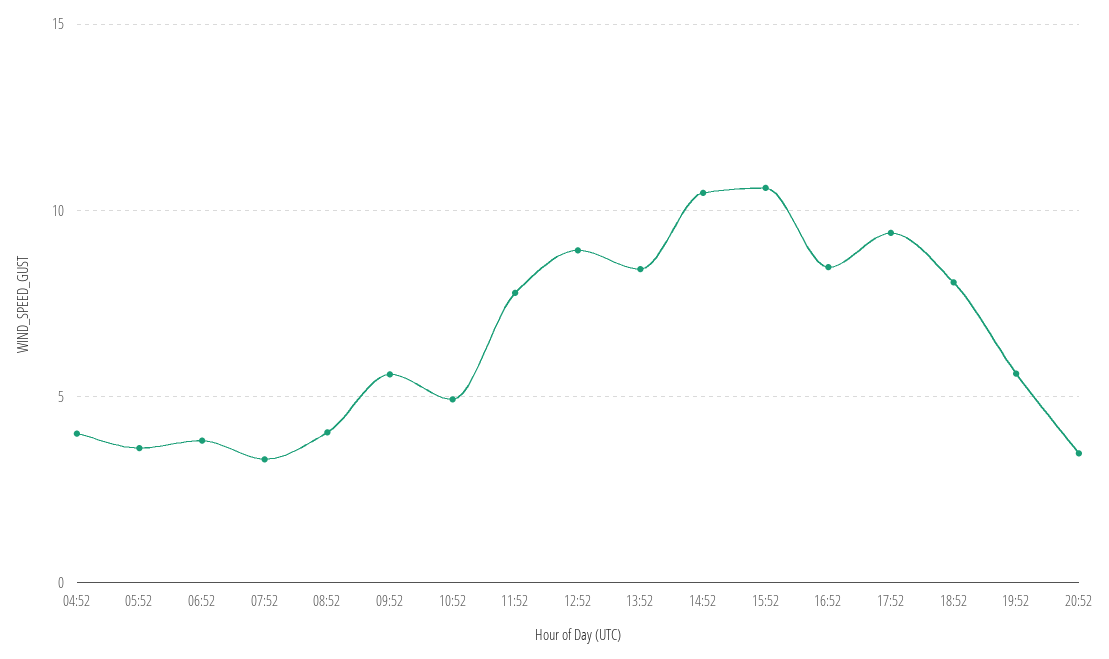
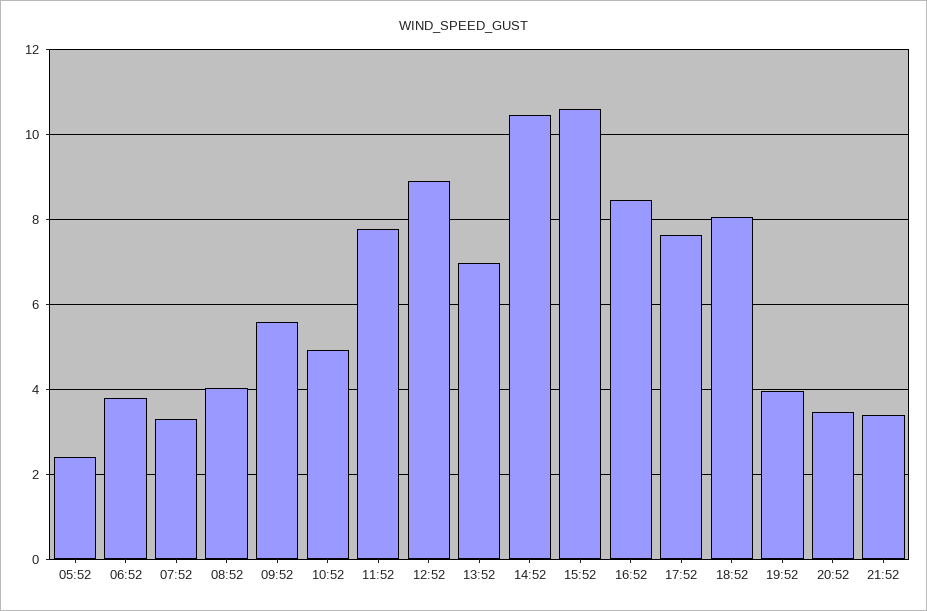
04:52: 4 -> none
05:52: 3.5 -> 2.4
13:52: 8.5 -> 7
17:52: 9.5 -> 7.6
19:52: 5.5 -> 4
21:52: none -> 3.4

